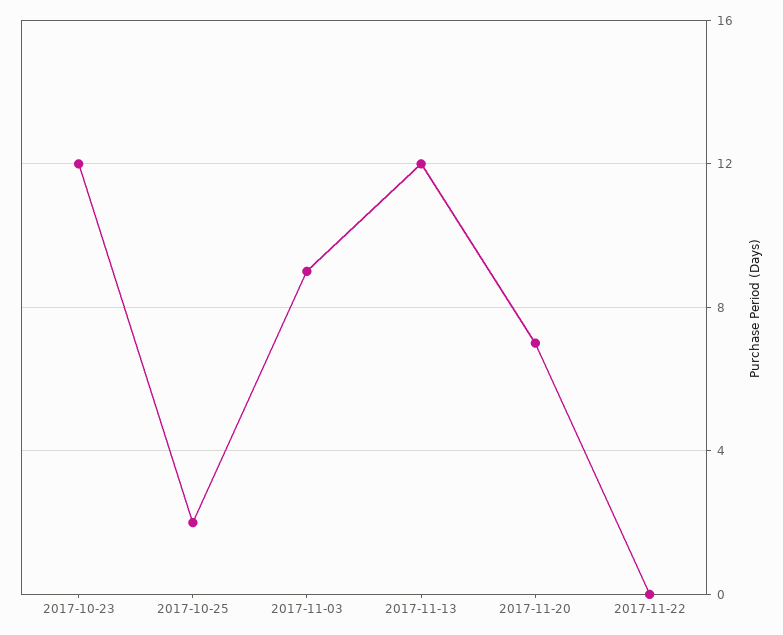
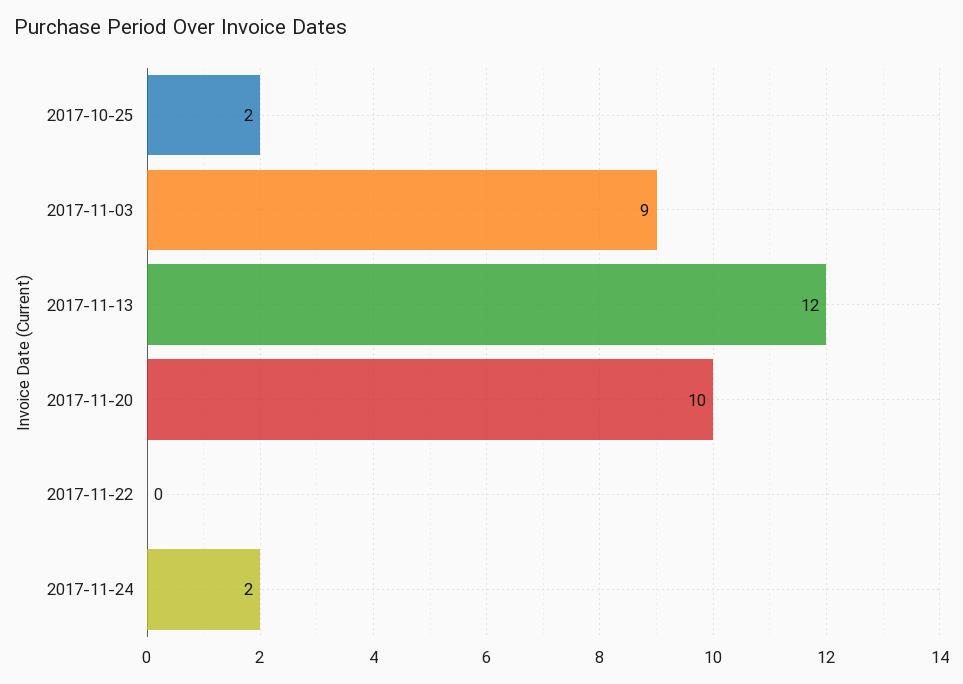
2017-10-23: 12 -> none
2017-11-20: 7 -> 10
2017-11-24: none -> 2

